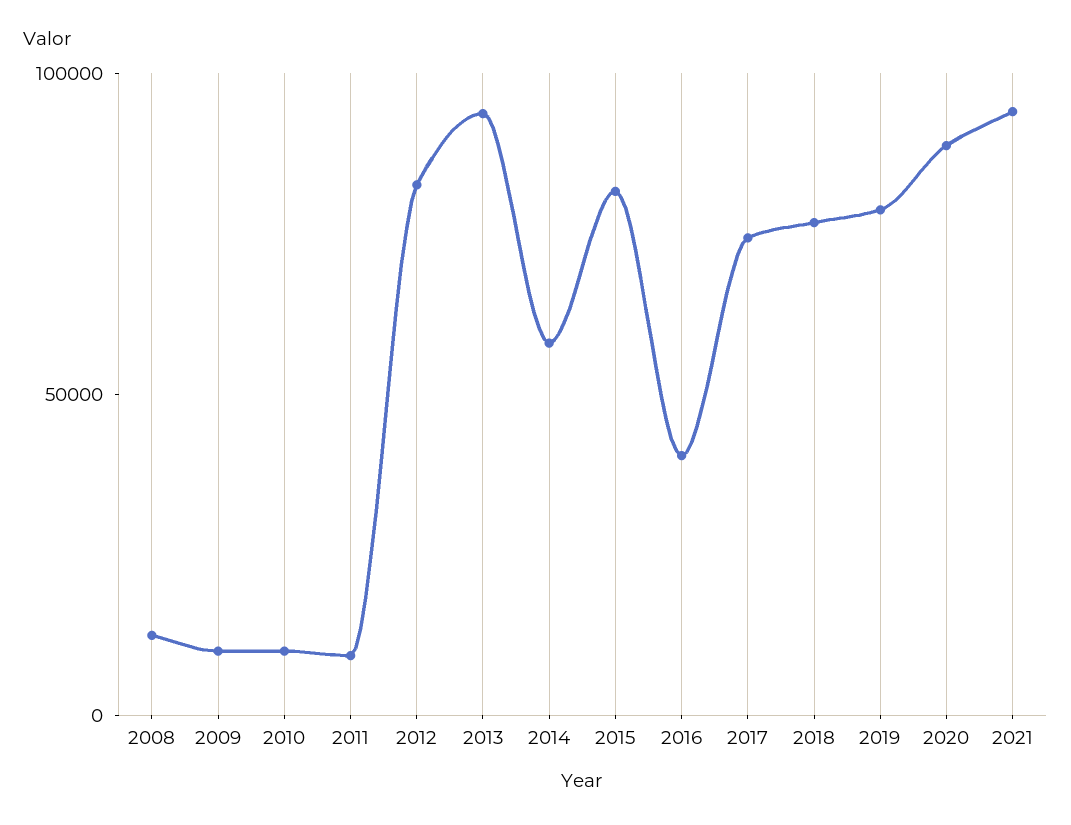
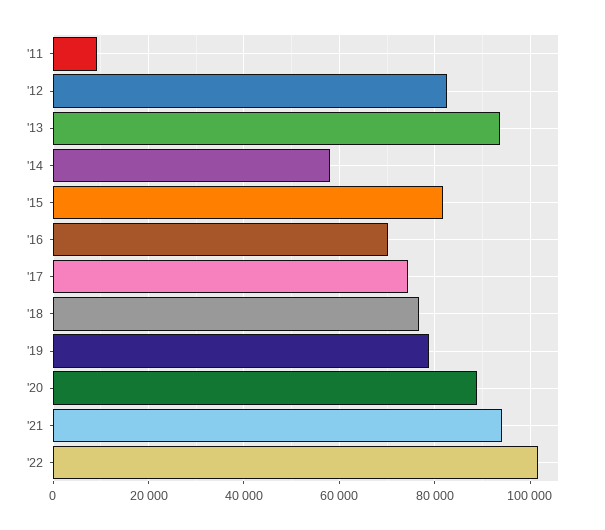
2008: 10000 -> none
2009: 10000 -> none
2010: 10000 -> none
2016: 40000 -> 70000
'22: none -> 102000

